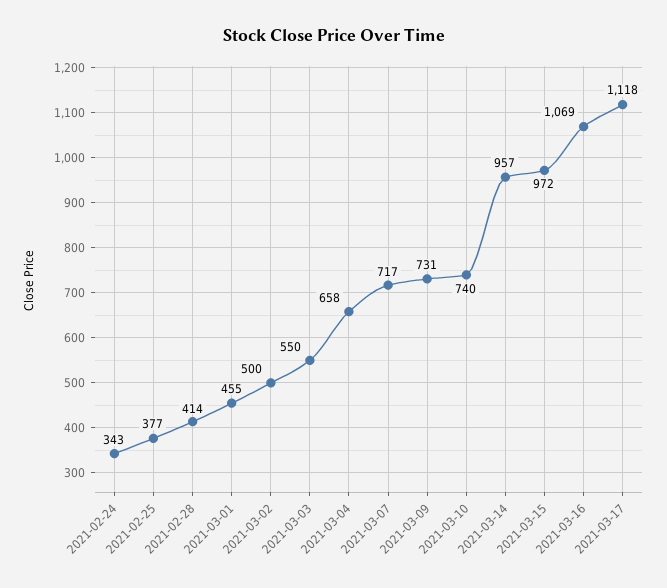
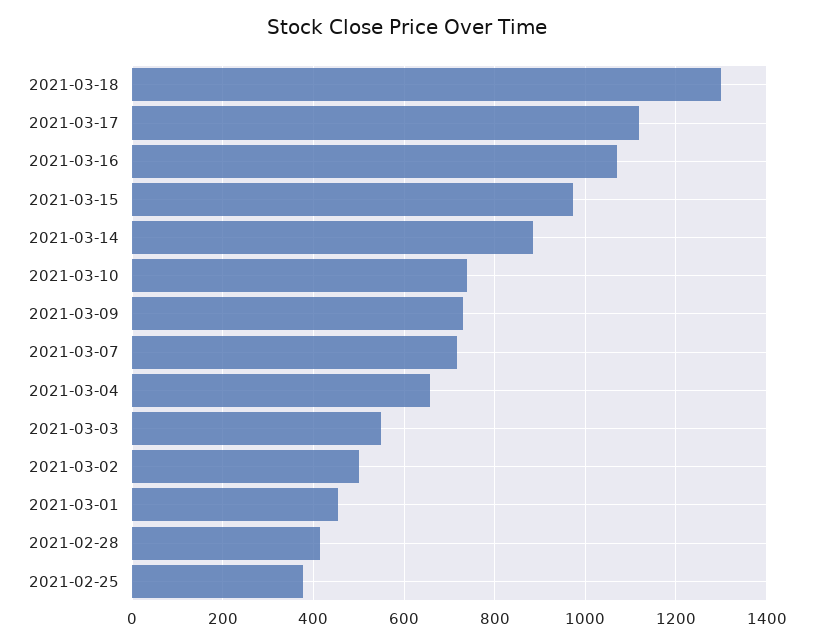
2021-02-24: 343 -> none
2021-03-14: 957 -> 880
2021-03-18: none -> 1300

